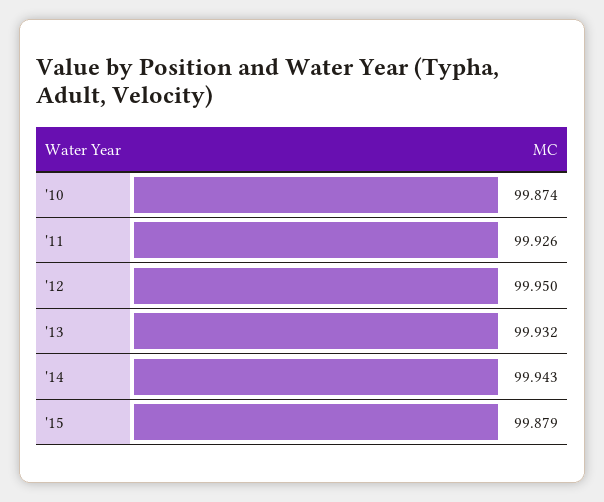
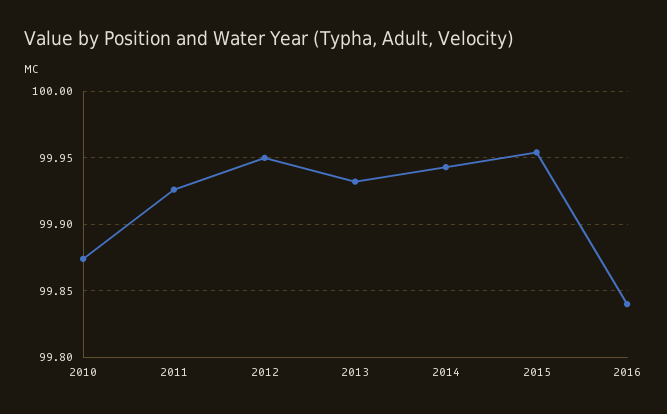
'15: 99.879 -> 99.955
2016: none -> 99.84

